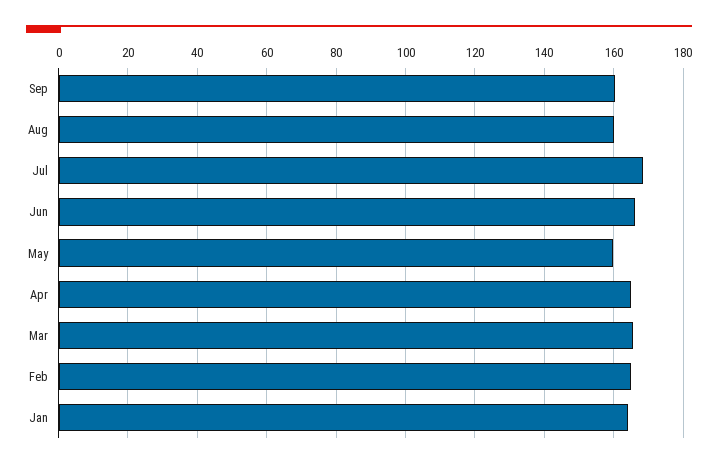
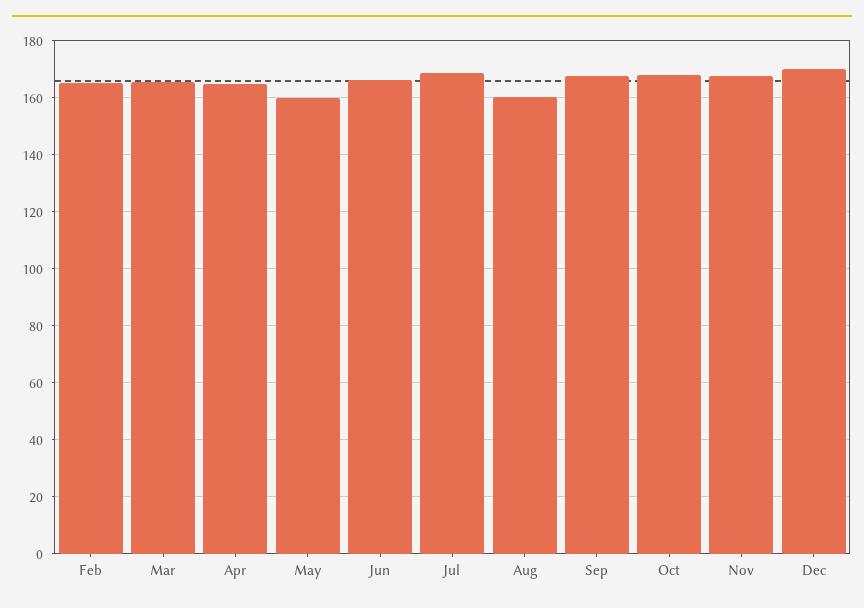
Sep: 160 -> 167.5
Jan: 164 -> none
Oct: none -> 167.5
Nov: none -> 167.5
Dec: none -> 170

